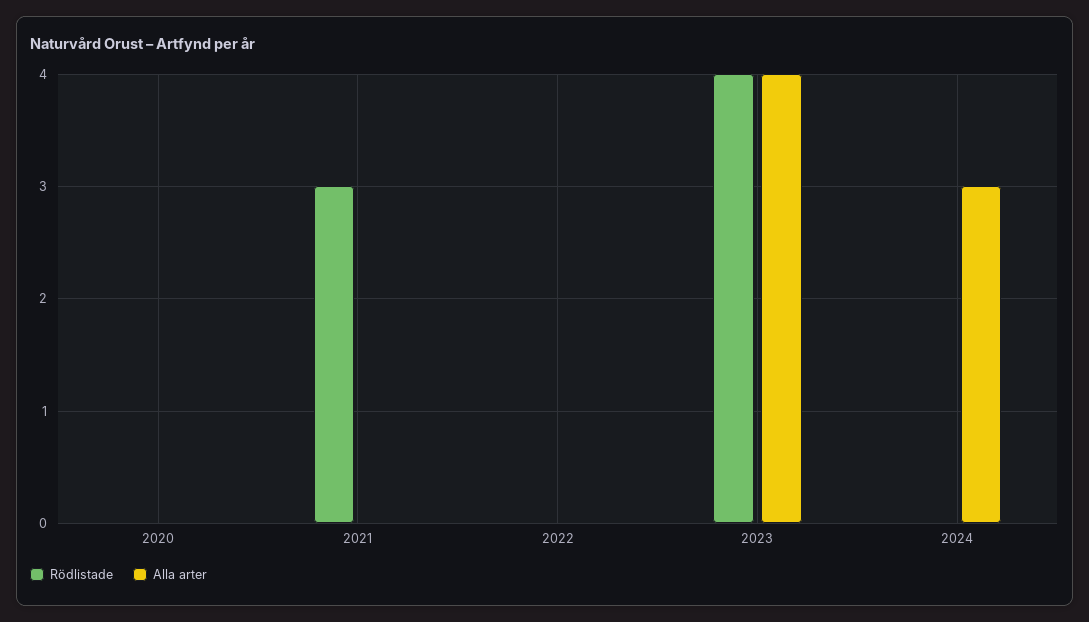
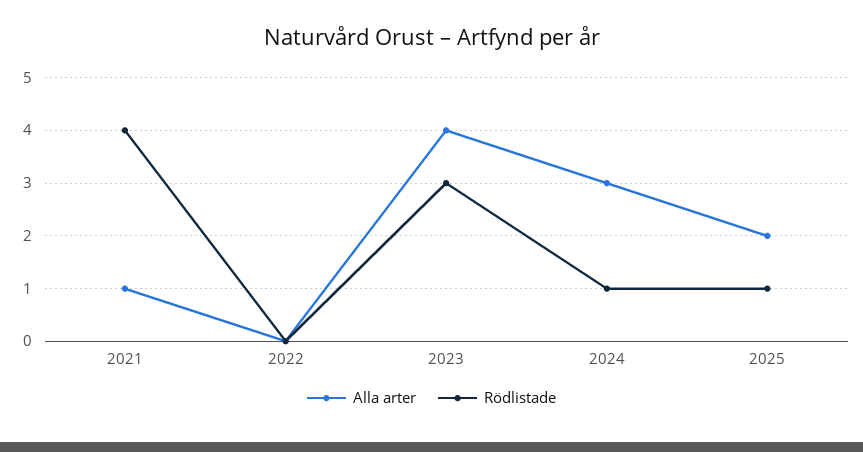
Rödlistade, 2020: 0 -> none
Alla arter, 2020: 0 -> none
Rödlistade, 2021: 3 -> 4
Alla arter, 2021: 0 -> 1
Rödlistade, 2023: 4 -> 3
Rödlistade, 2024: 0 -> 1
Alla arter, 2025: none -> 2
Rödlistade, 2025: none -> 1

